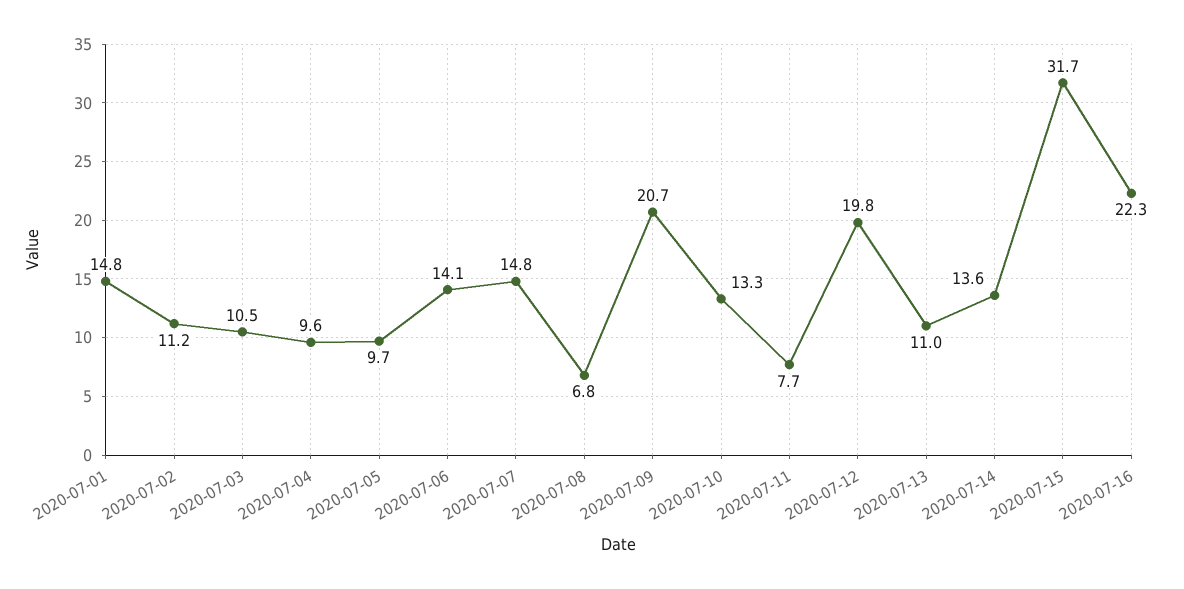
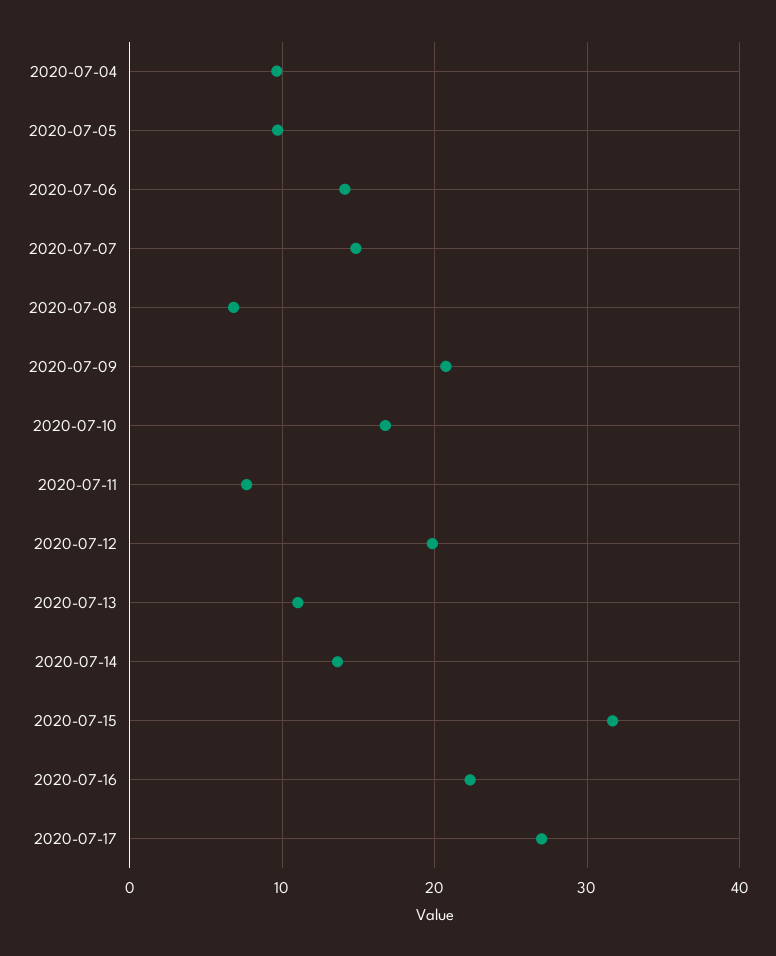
2020-07-01: 14.8 -> none
2020-07-02: 11.2 -> none
2020-07-03: 10.5 -> none
2020-07-10: 13.3 -> 17
2020-07-17: none -> 27

